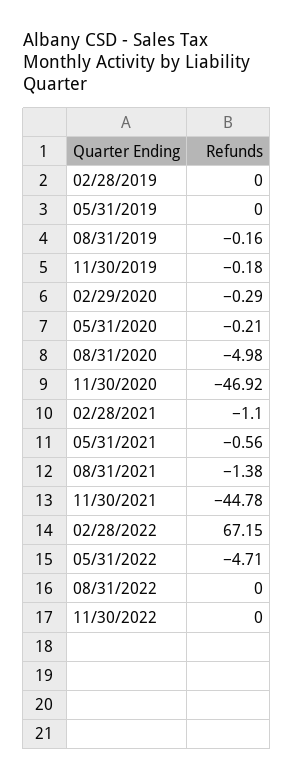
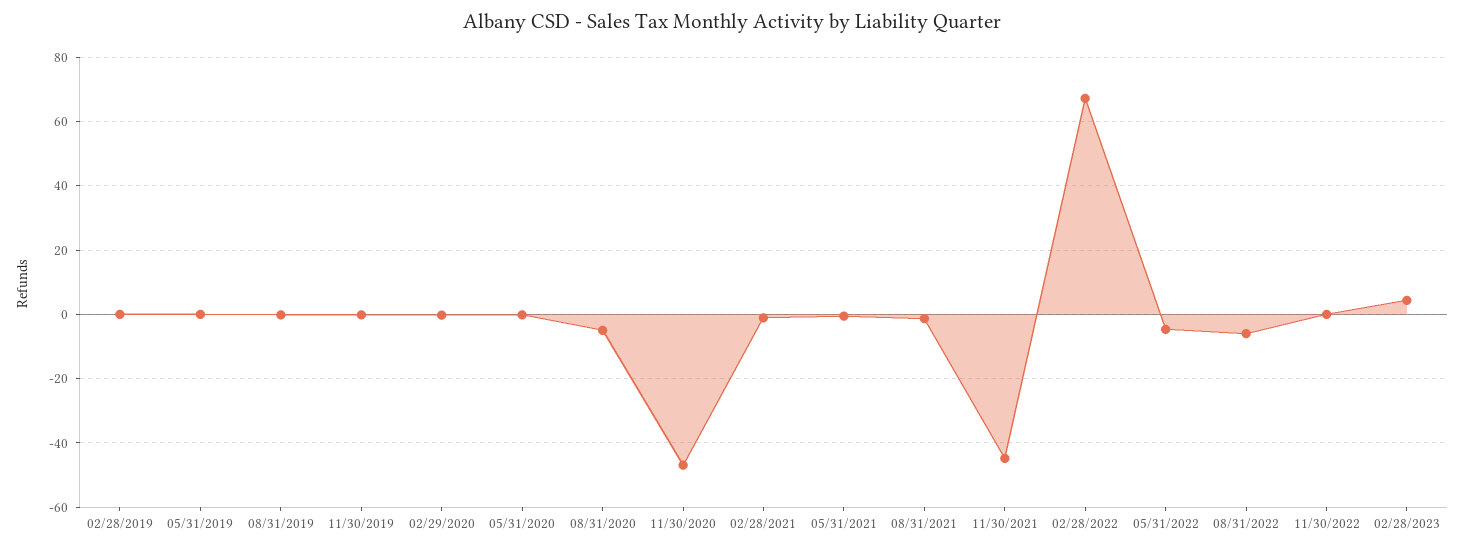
08/31/2022: 0 -> -6
02/28/2023: none -> 4

